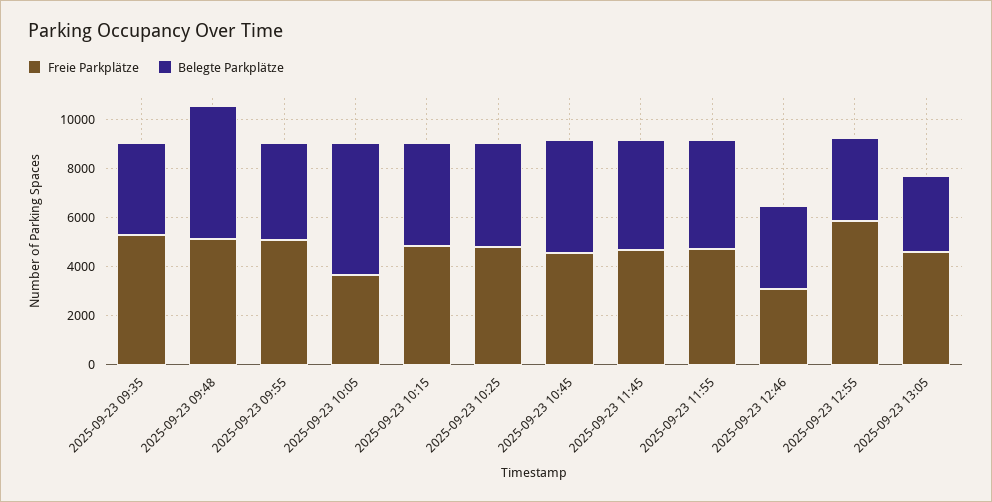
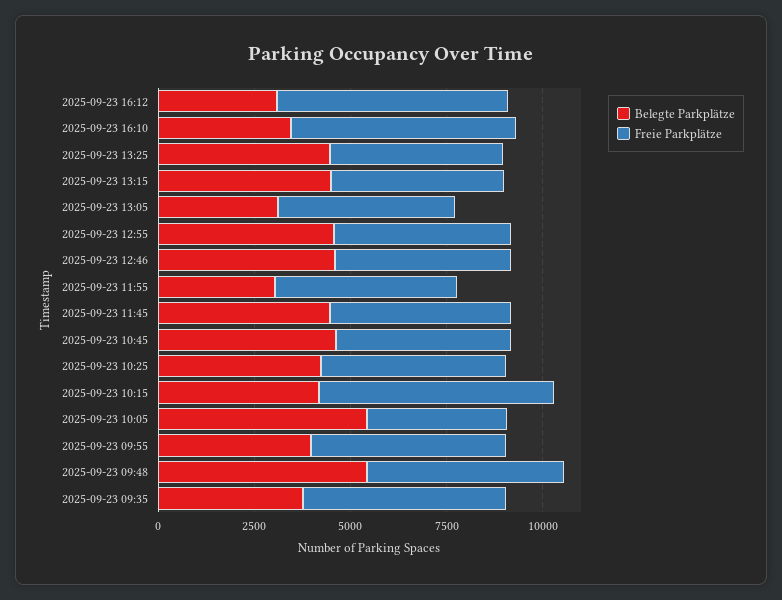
Freie Parkplätze, 2025-09-23 10:15: 5000 -> 6000
Belegte Parkplätze, 2025-09-23 11:55: 4500 -> 3000
Freie Parkplätze, 2025-09-23 12:46: 3000 -> 4500
Belegte Parkplätze, 2025-09-23 12:46: 3500 -> 4500
Freie Parkplätze, 2025-09-23 12:55: 6000 -> 4500
Belegte Parkplätze, 2025-09-23 12:55: 3500 -> 4500
Belegte Parkplätze, 2025-09-23 16:12: none -> 3000
Freie Parkplätze, 2025-09-23 16:12: none -> 6000
Belegte Parkplätze, 2025-09-23 16:10: none -> 3500
Freie Parkplätze, 2025-09-23 16:10: none -> 6000
Belegte Parkplätze, 2025-09-23 13:25: none -> 4500
Freie Parkplätze, 2025-09-23 13:25: none -> 4500
Belegte Parkplätze, 2025-09-23 13:15: none -> 4500
Freie Parkplätze, 2025-09-23 13:15: none -> 4500

